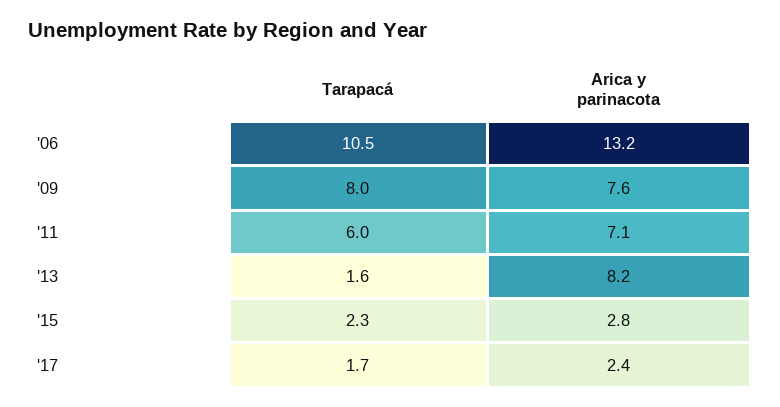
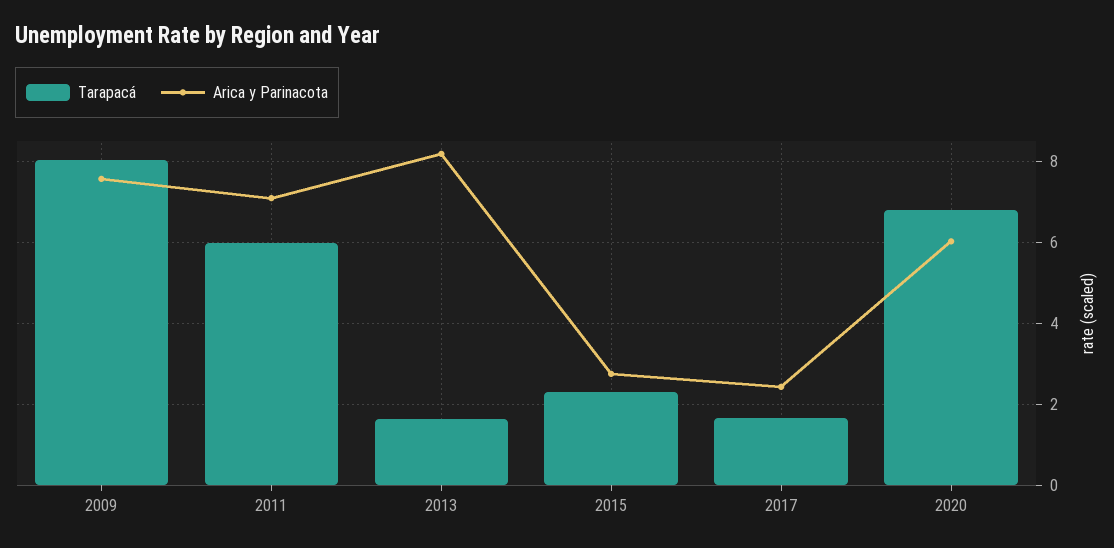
Tarapacá, '06: 10.5 -> none
Arica y parinacota, '06: 13.2 -> none
Tarapacá, 2020: none -> 6.8
Arica y parinacota, 2020: none -> 6

